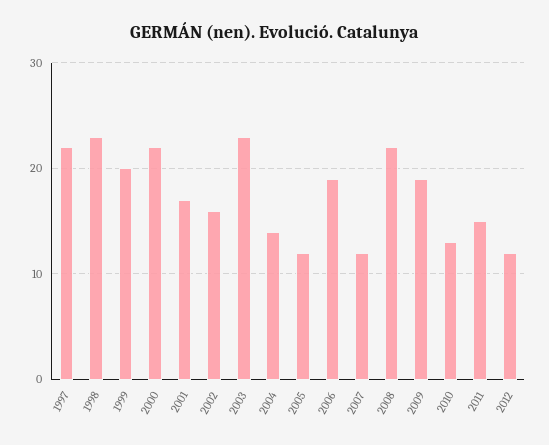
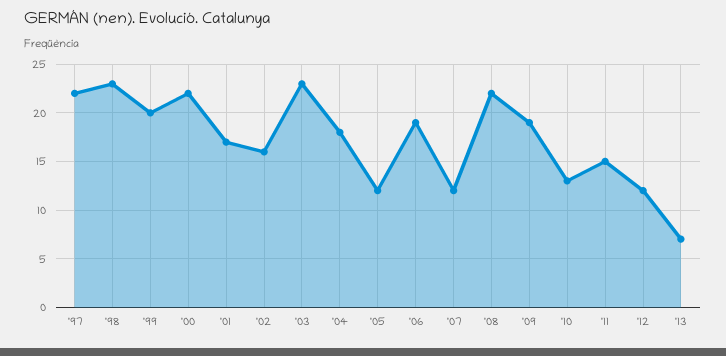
2004: 14 -> 18
'13: none -> 7

